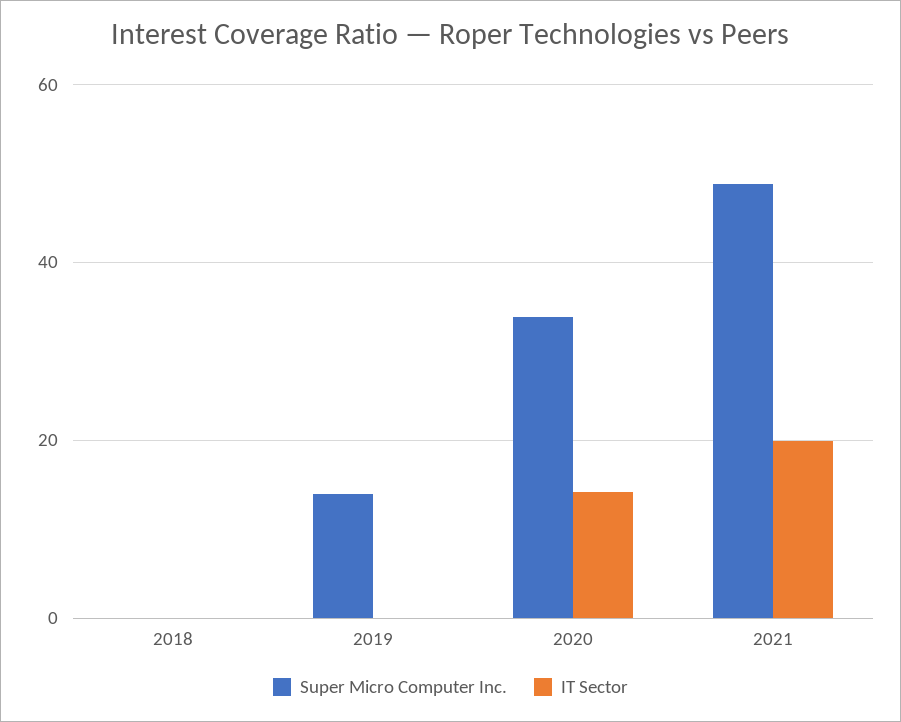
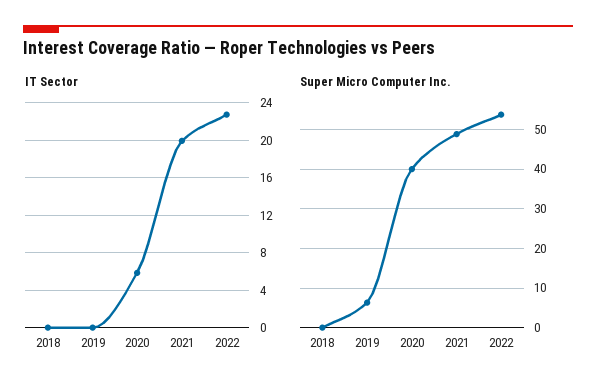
Super Micro Computer Inc., 2019: 14 -> 6
Super Micro Computer Inc., 2020: 34 -> 40
IT Sector, 2020: 14 -> 6
IT Sector, 2022: none -> 23
Super Micro Computer Inc., 2022: none -> 54

